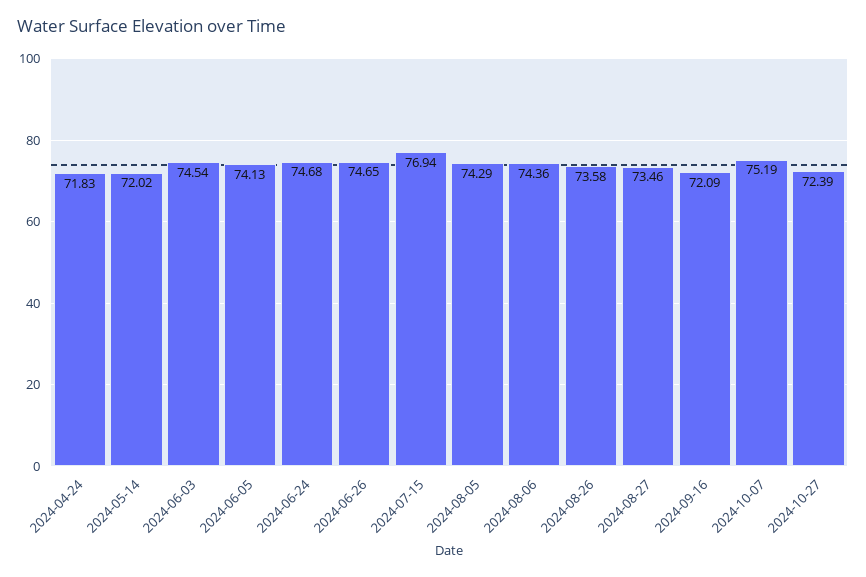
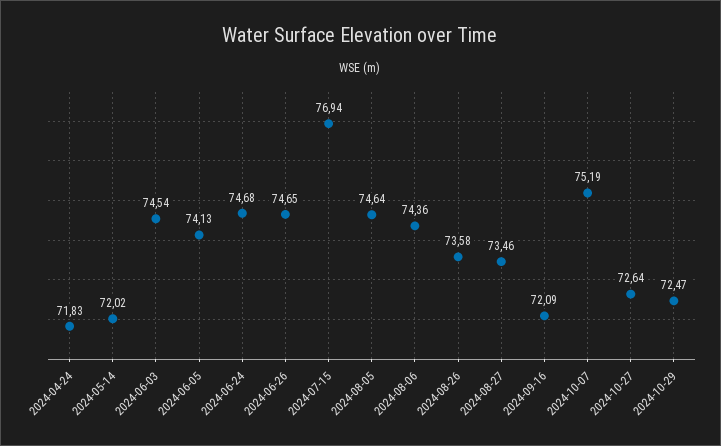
2024-08-05: 74.29 -> 74.64
2024-10-27: 72.39 -> 72.64
2024-10-29: none -> 72.47

